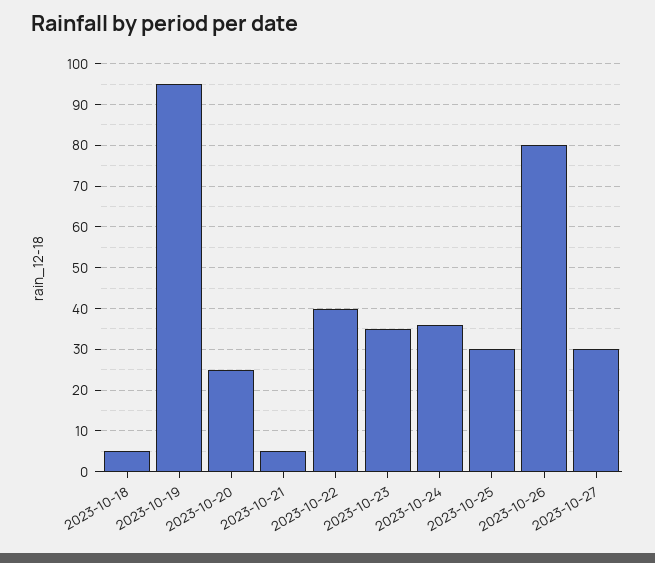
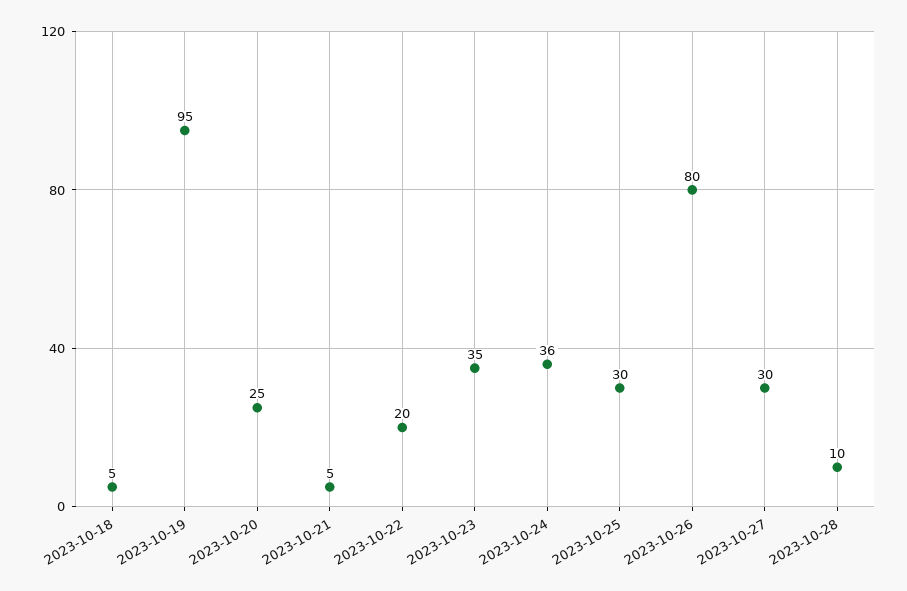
2023-10-22: 40 -> 20
2023-10-28: none -> 10

